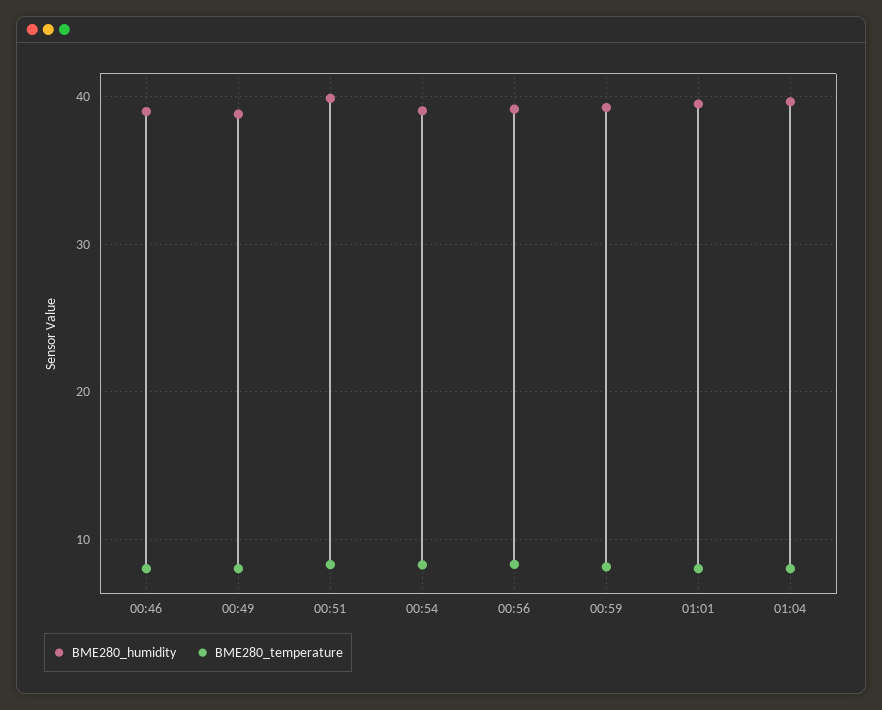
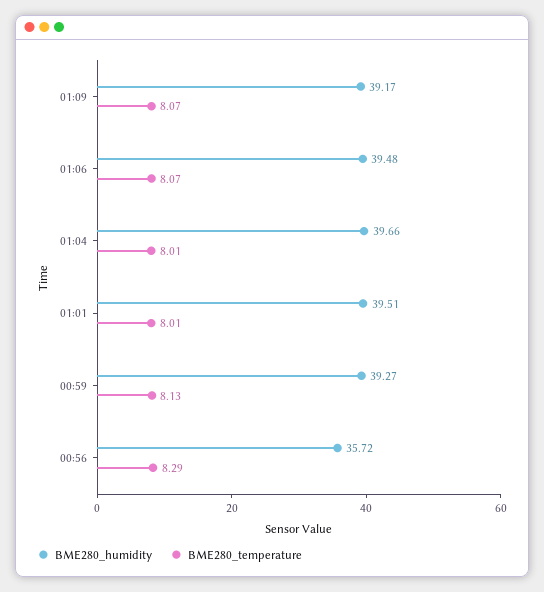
BME280_humidity, 00:46: 39 -> none
BME280_temperature, 00:46: 8 -> none
BME280_humidity, 00:49: 39 -> none
BME280_temperature, 00:49: 8 -> none
BME280_humidity, 00:51: 40 -> none
BME280_temperature, 00:51: 8 -> none
BME280_humidity, 00:54: 39 -> none
BME280_temperature, 00:54: 8 -> none
BME280_humidity, 00:56: 39 -> 35.72
BME280_humidity, 01:09: none -> 39.17
BME280_temperature, 01:09: none -> 8.07
BME280_humidity, 01:06: none -> 39.48
BME280_temperature, 01:06: none -> 8.07

